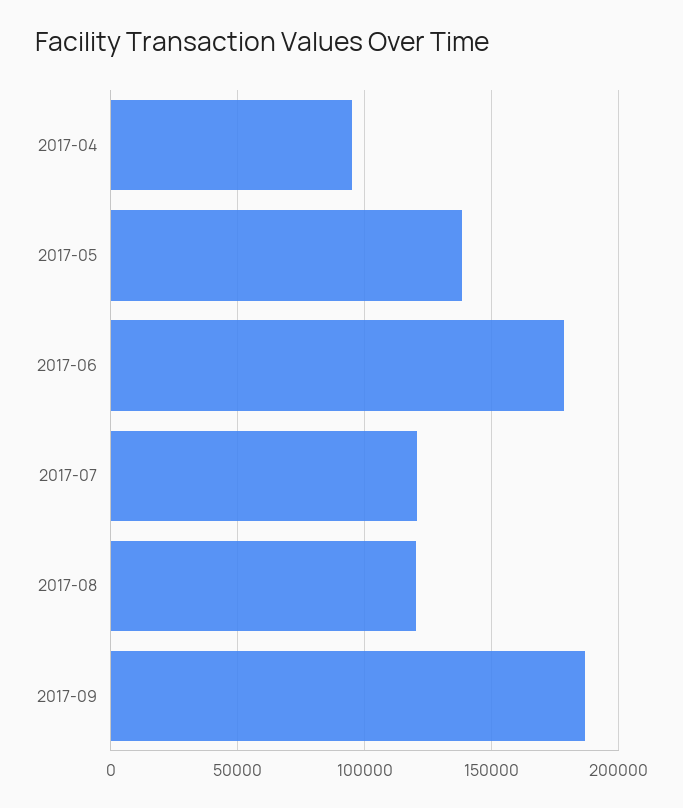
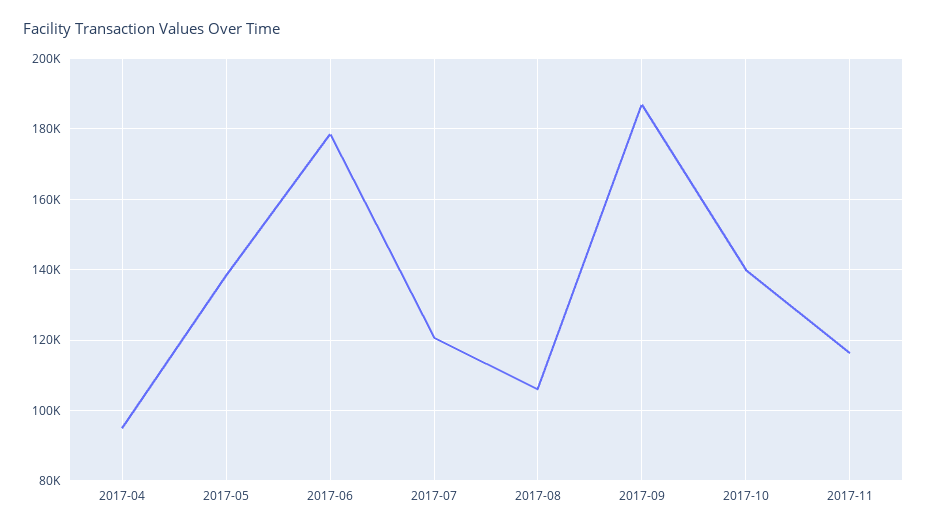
2017-08: 120000 -> 106000
2017-10: none -> 140000
2017-11: none -> 116000

